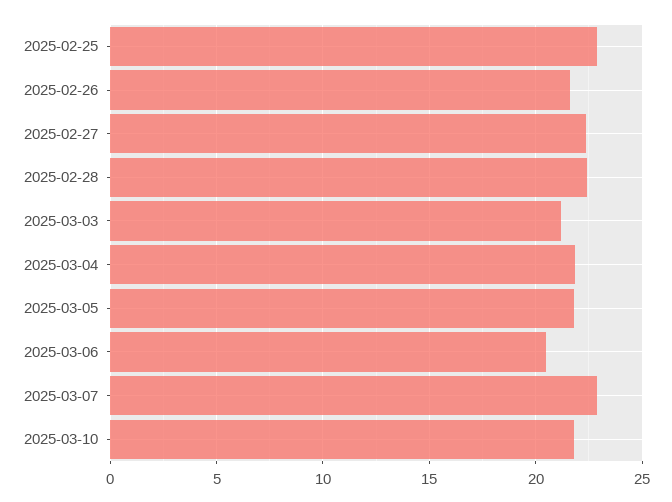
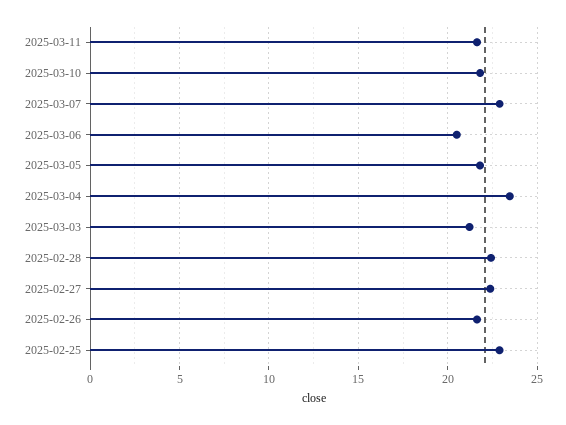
2025-03-04: 22 -> 23.5
2025-03-11: none -> 21.5

